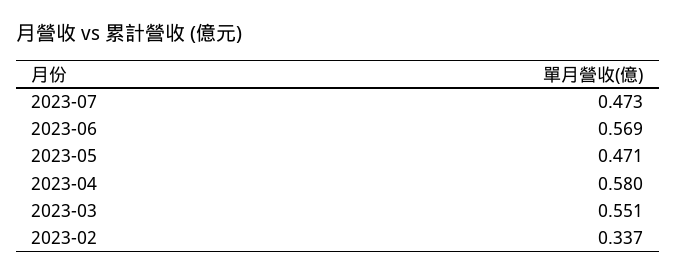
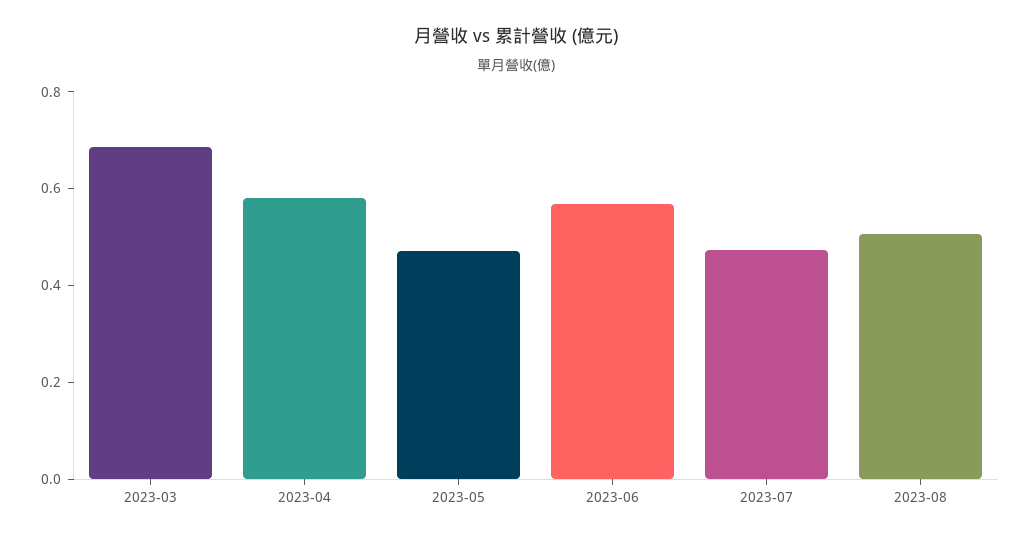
2023-03: 0.551 -> 0.7
2023-02: 0.337 -> none
2023-08: none -> 0.5

